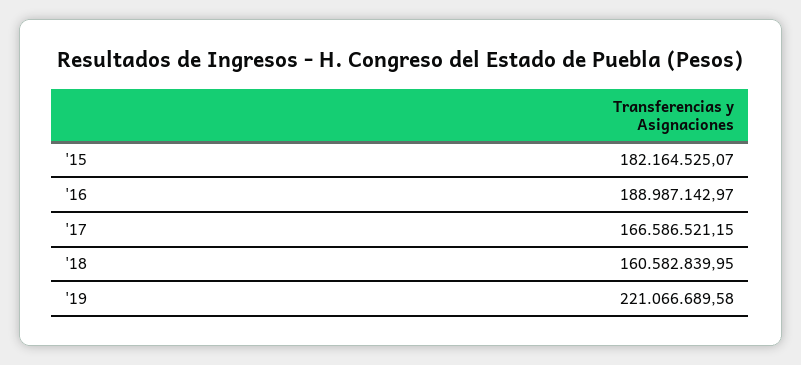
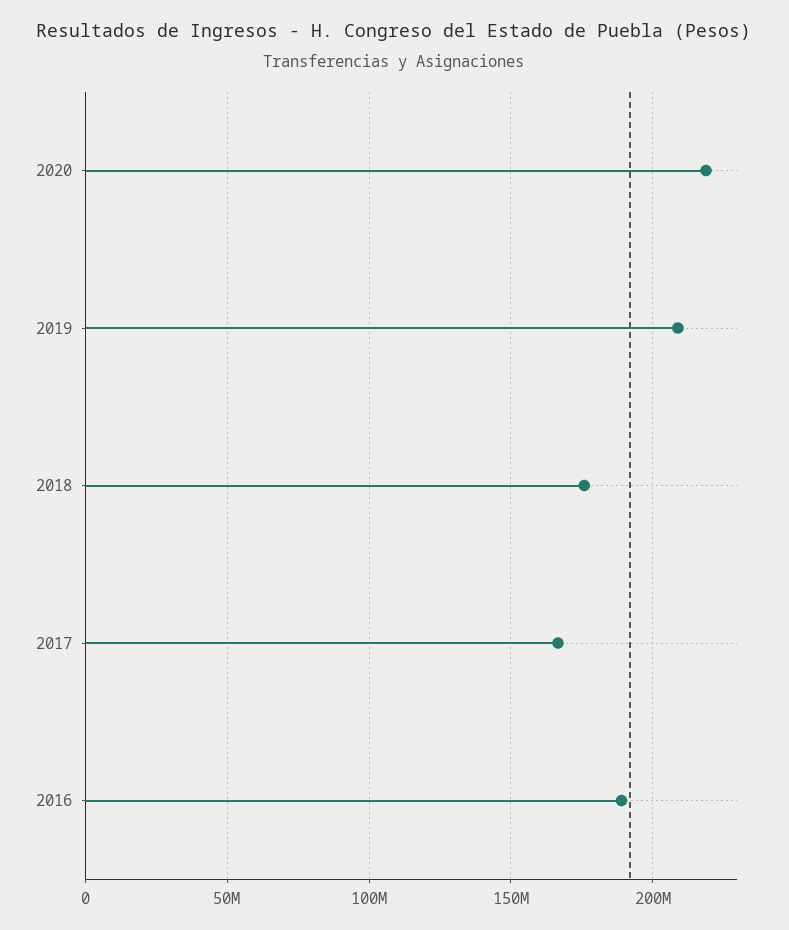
'15: 182164525.07 -> none
'18: 160582839.95 -> 175000000
'19: 221066689.58 -> 210000000
2020: none -> 220000000

